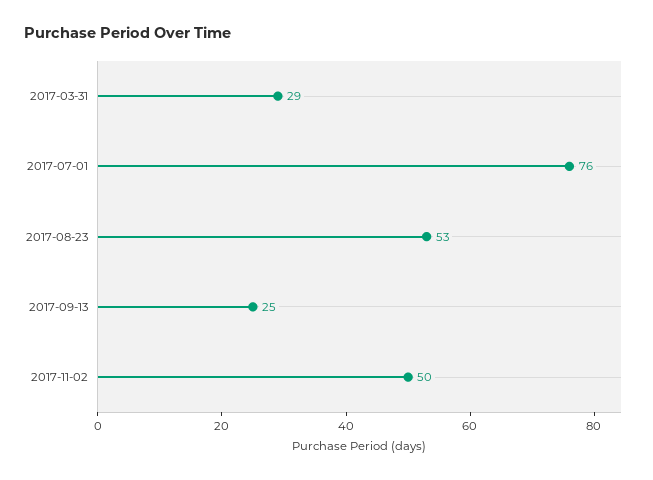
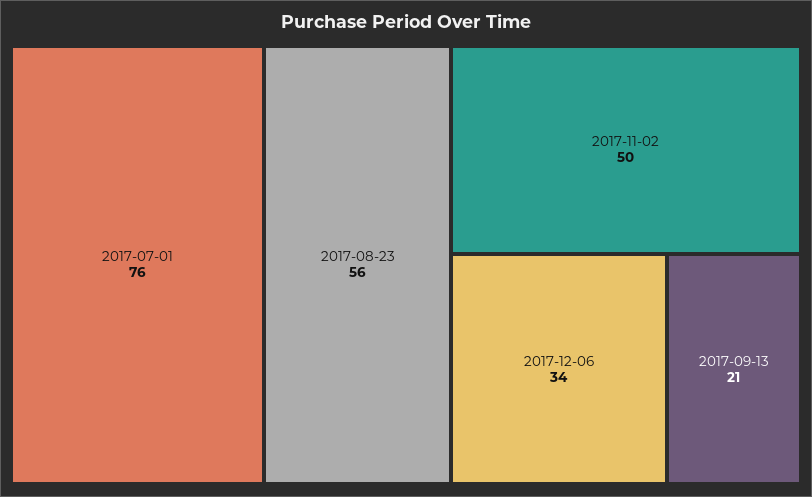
2017-03-31: 29 -> none
2017-08-23: 53 -> 56
2017-09-13: 25 -> 21
2017-12-06: none -> 34

